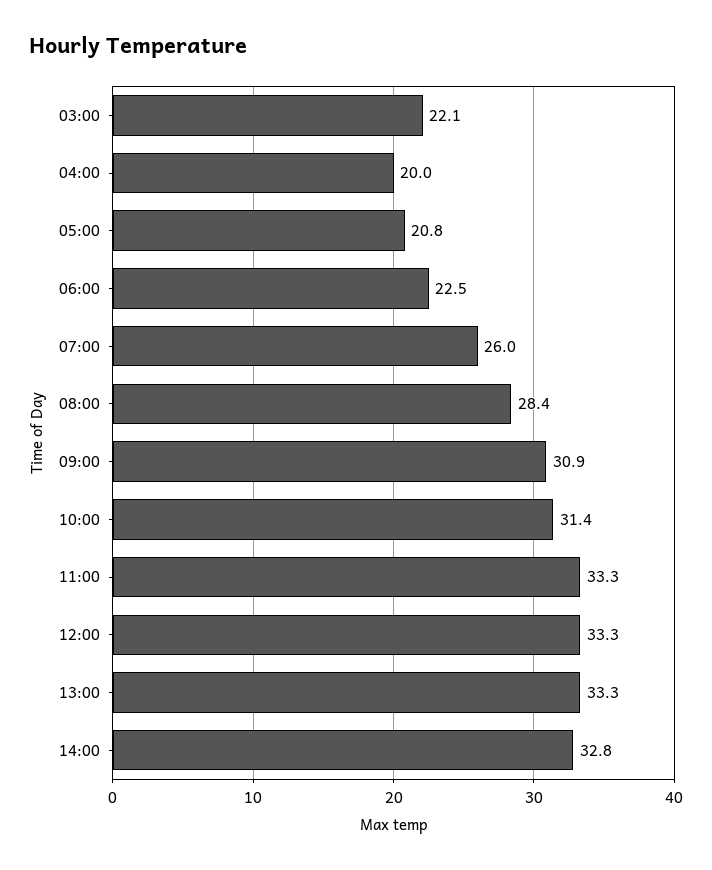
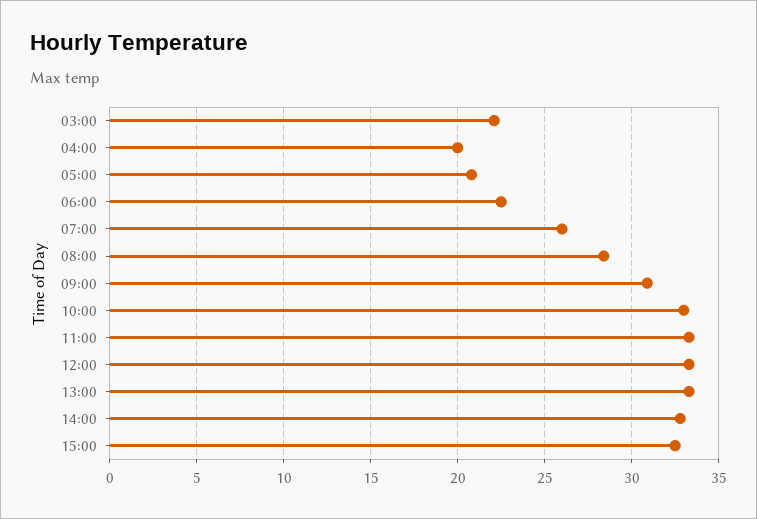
10:00: 31.4 -> 33
15:00: none -> 32.5

